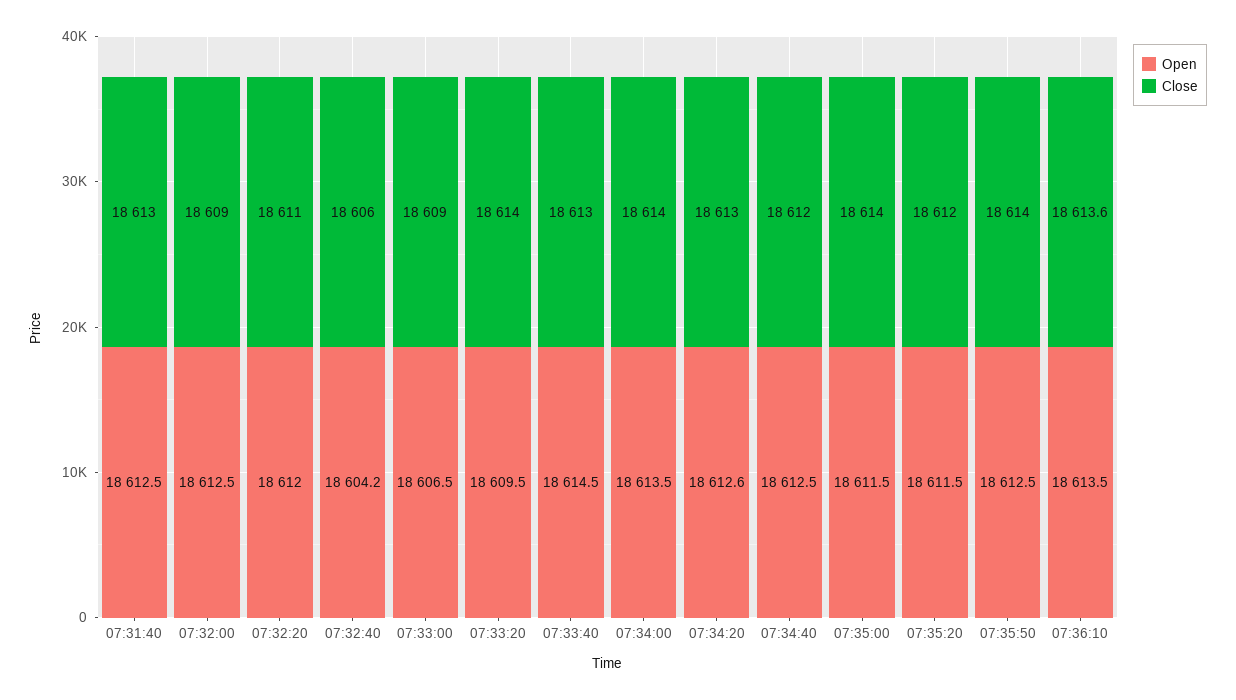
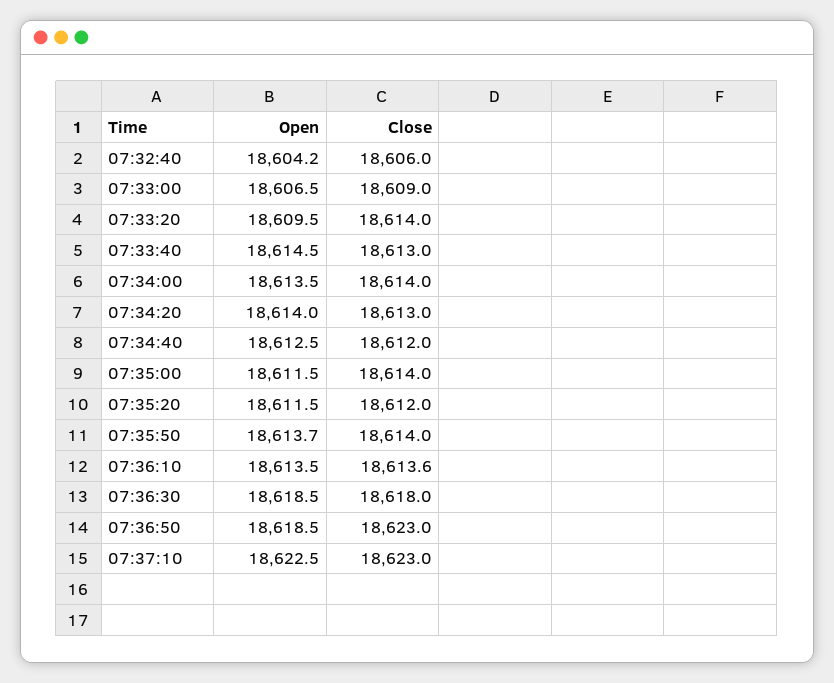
Open, 07:31:40: 18612.5 -> none
Close, 07:31:40: 18613 -> none
Open, 07:32:00: 18612.5 -> none
Close, 07:32:00: 18609 -> none
Open, 07:32:20: 18612 -> none
Close, 07:32:20: 18611 -> none
Open, 07:34:20: 18612.6 -> 18614
Open, 07:35:50: 18612.5 -> 18613.7
Open, 07:36:30: none -> 18618.5
Close, 07:36:30: none -> 18618
Open, 07:36:50: none -> 18618.5
Close, 07:36:50: none -> 18623
Open, 07:37:10: none -> 18622.5
Close, 07:37:10: none -> 18623

